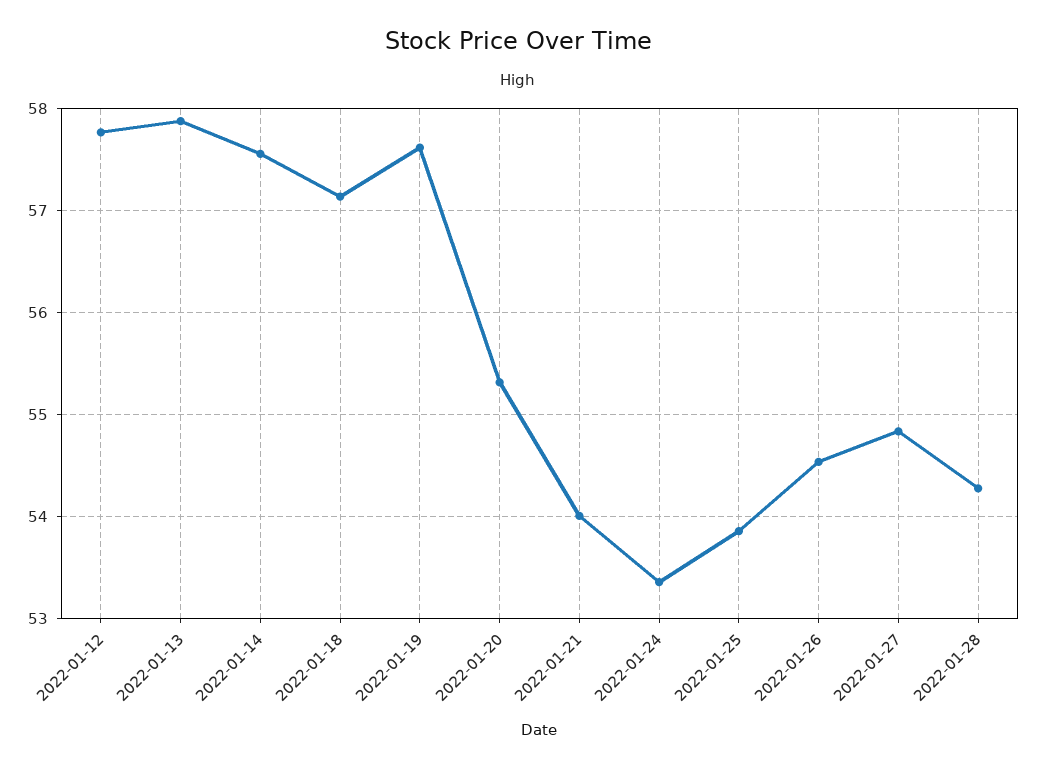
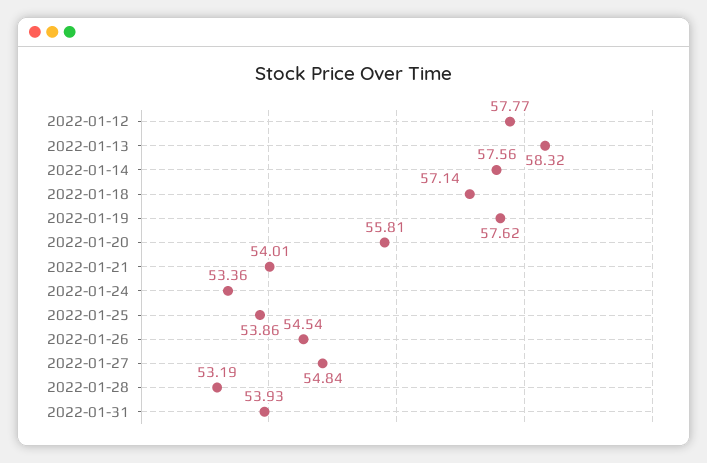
2022-01-13: 57.9 -> 58.32
2022-01-20: 55.3 -> 55.81
2022-01-28: 54.3 -> 53.19
2022-01-31: none -> 53.93

